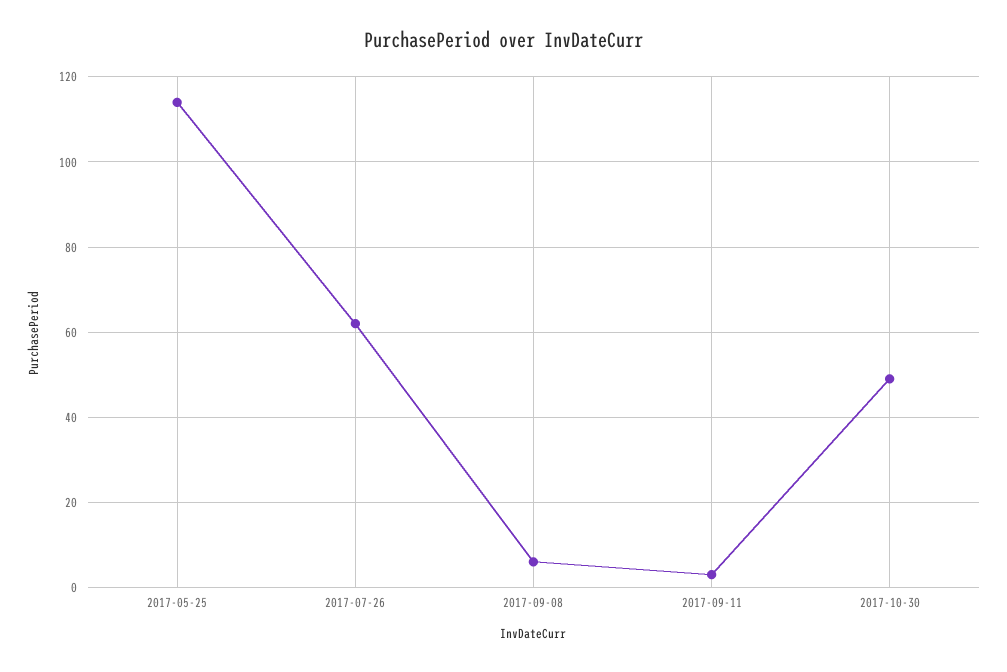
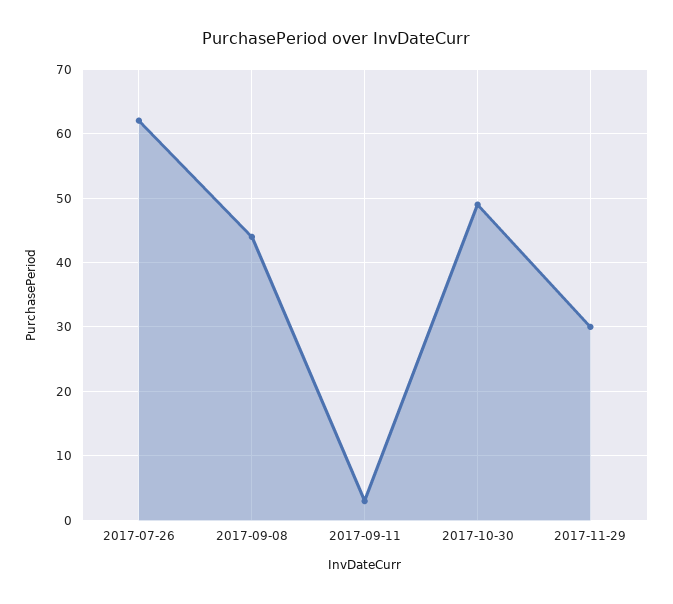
2017-05-25: 115 -> none
2017-09-08: 5 -> 44
2017-11-29: none -> 30

